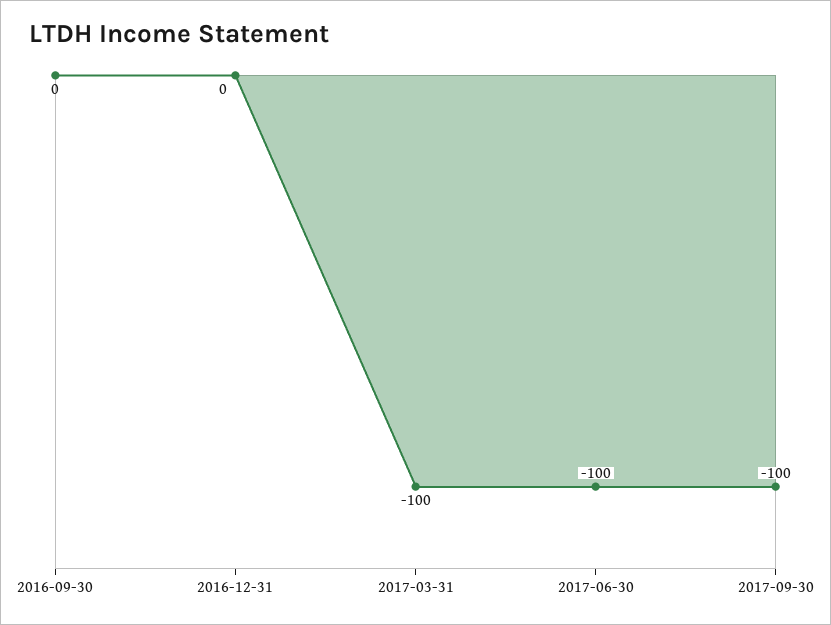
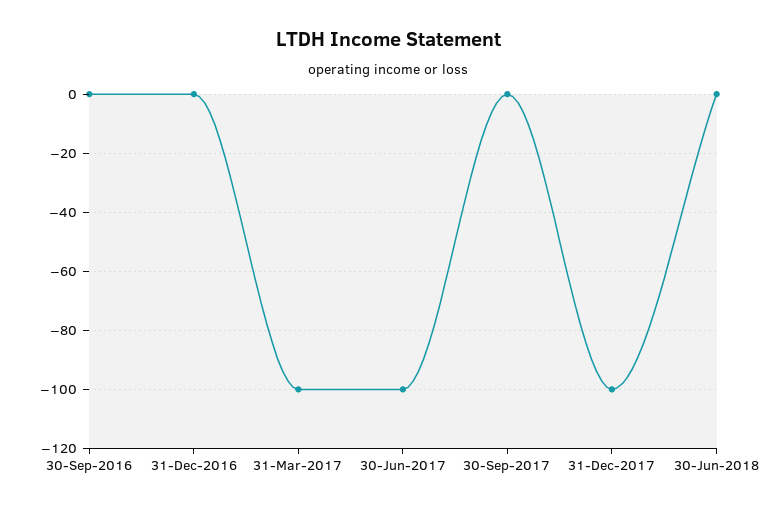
2017-09-30: -100 -> 0
31-Dec-2017: none -> -100
30-Jun-2018: none -> 0

